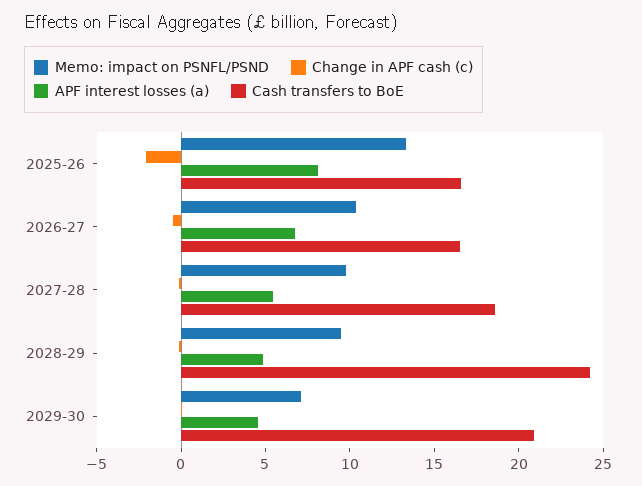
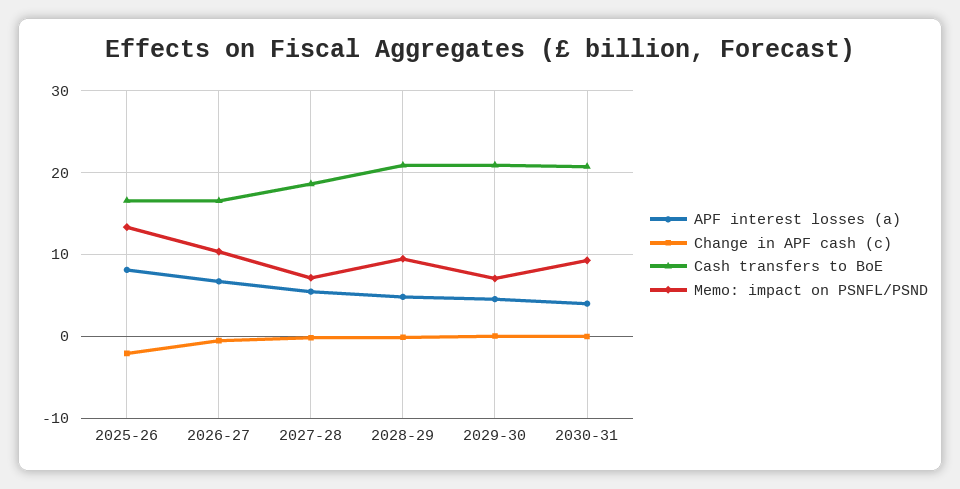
Memo: impact on PSNFL/PSND, 2027-28: 10 -> 7
Cash transfers to BoE, 2028-29: 24 -> 21
APF interest losses (a), 2030-31: none -> 4
Change in APF cash (c), 2030-31: none -> 0
Cash transfers to BoE, 2030-31: none -> 21
Memo: impact on PSNFL/PSND, 2030-31: none -> 9

